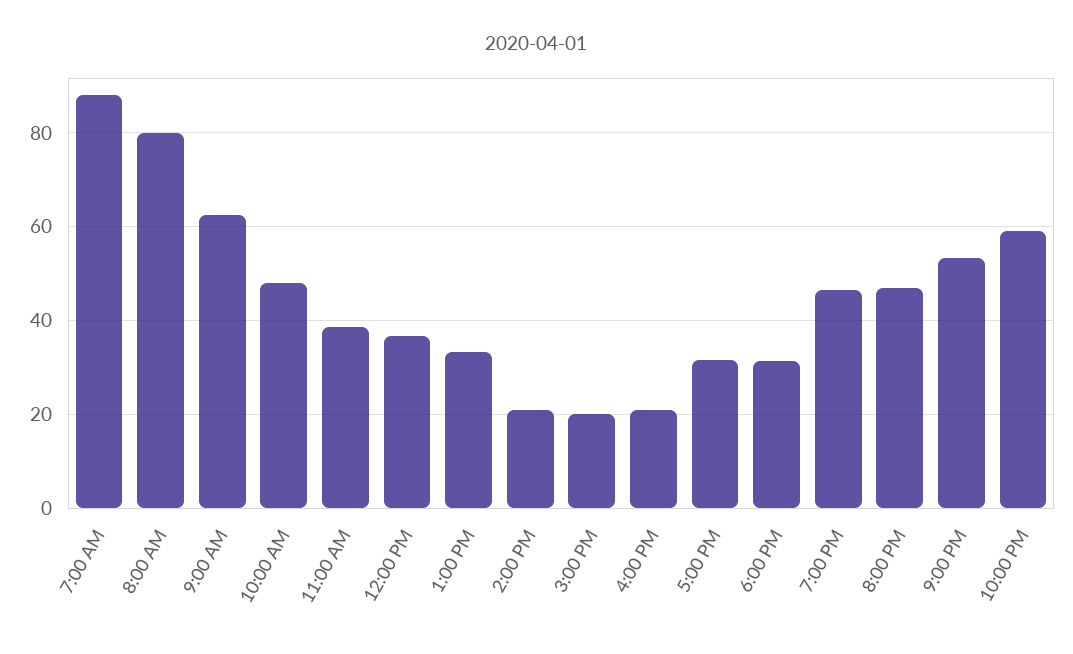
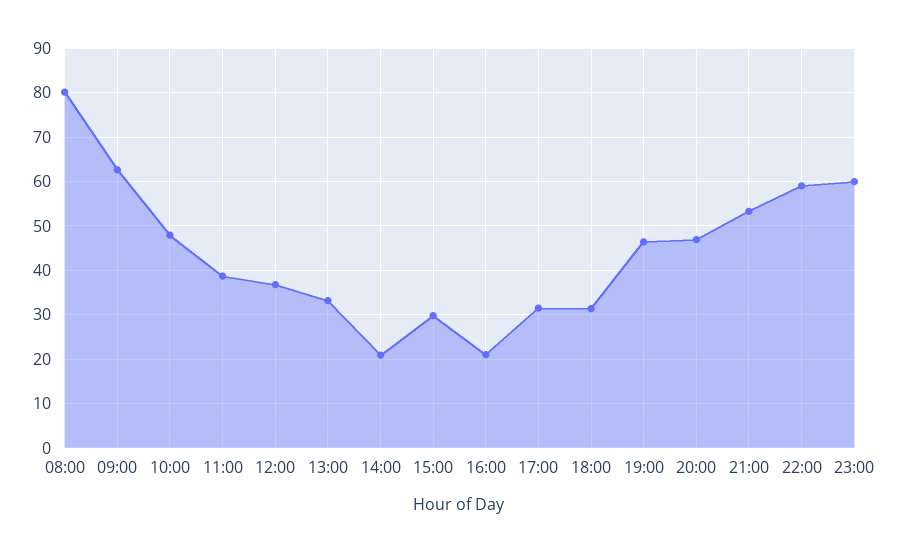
7:00 AM: 88 -> none
3:00 PM: 20 -> 30
23:00: none -> 60

